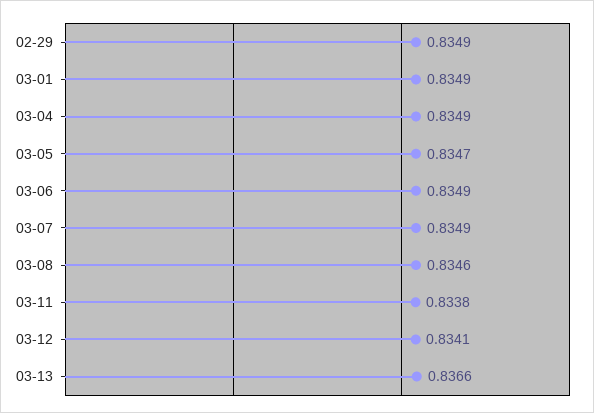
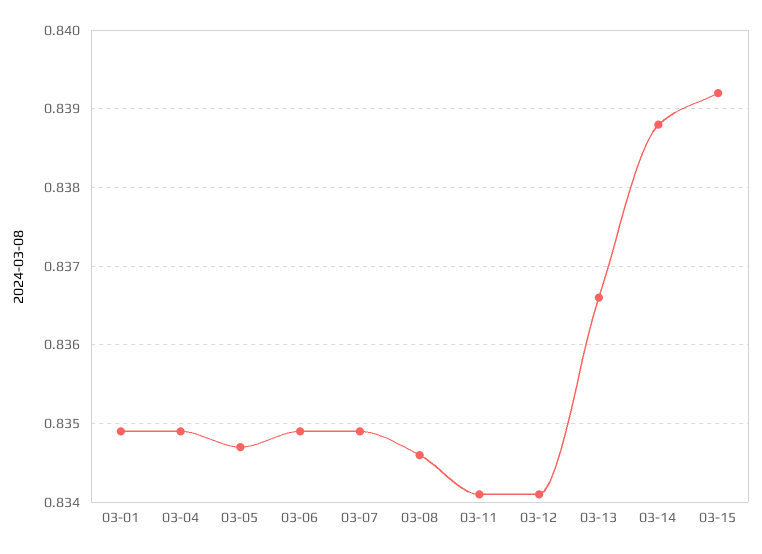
02-29: 0.8349 -> none
03-11: 0.8338 -> 0.8341
03-14: none -> 0.8388
03-15: none -> 0.8392

